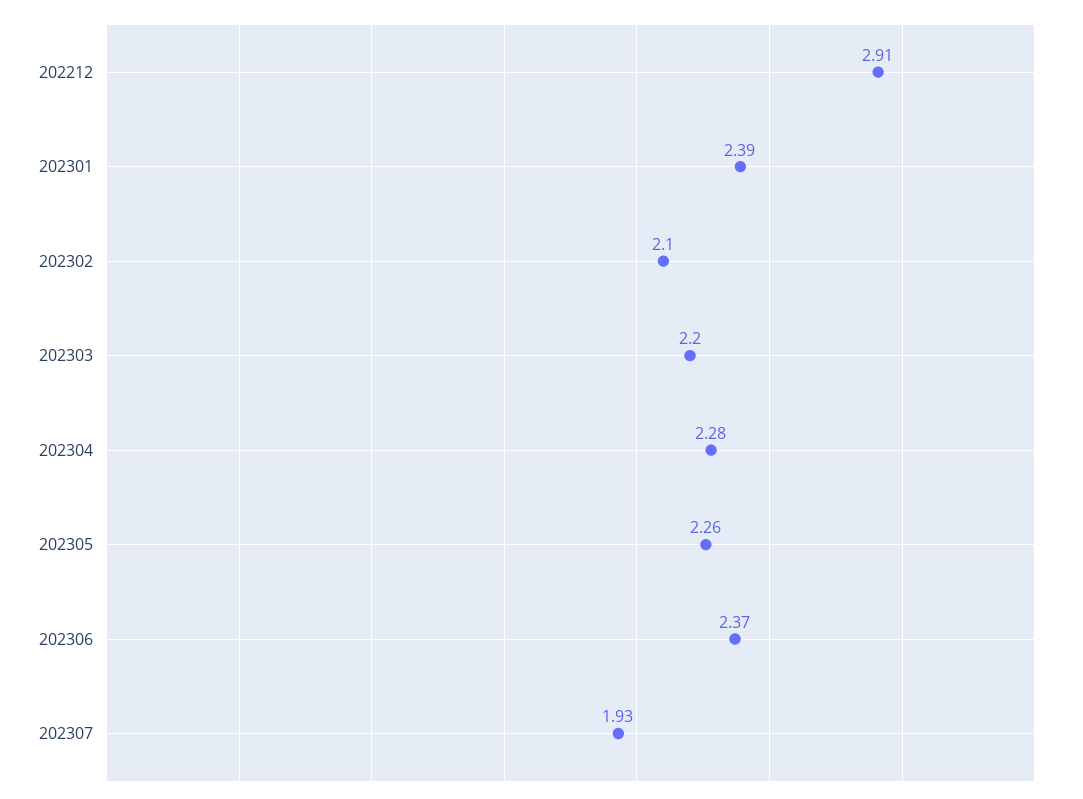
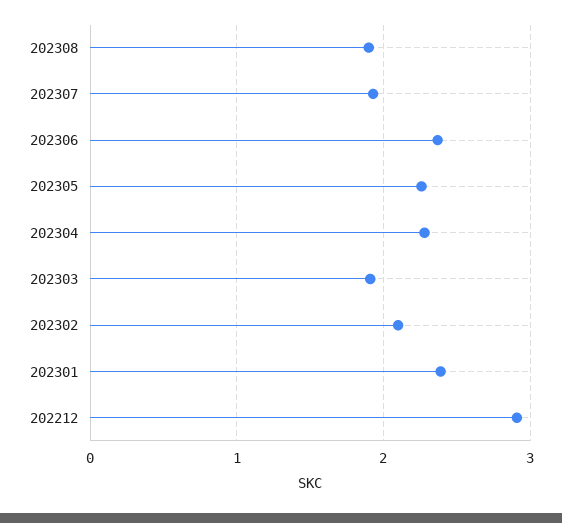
202303: 2.2 -> 1.9
202308: none -> 1.9

